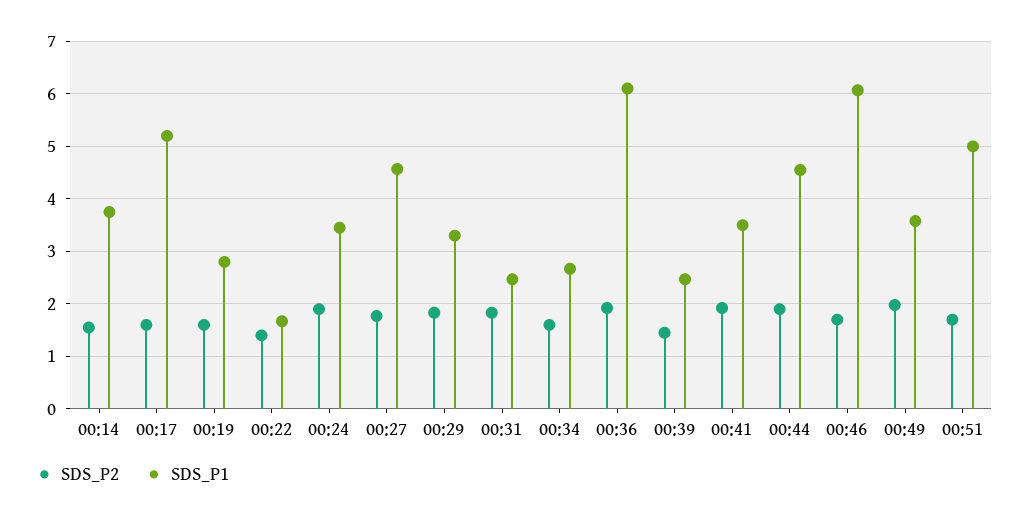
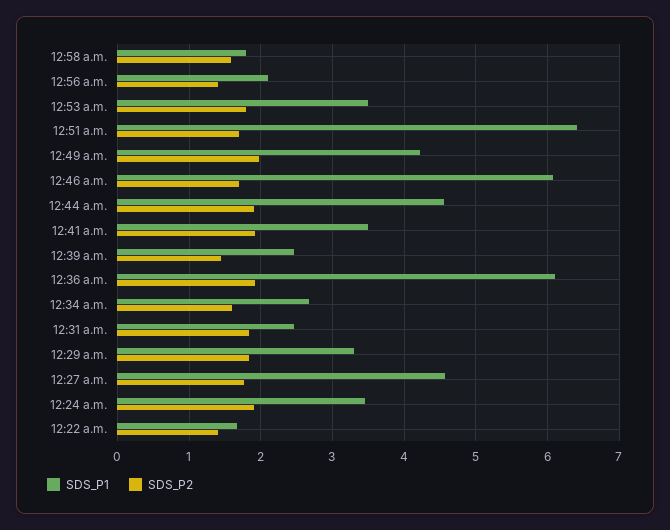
SDS_P2, 00:14: 1.6 -> none
SDS_P1, 00:14: 3.8 -> none
SDS_P2, 00:17: 1.6 -> none
SDS_P1, 00:17: 5.2 -> none
SDS_P2, 00:19: 1.6 -> none
SDS_P1, 00:19: 2.8 -> none
SDS_P1, 00:49: 3.6 -> 4.2
SDS_P1, 00:51: 5 -> 6.4
SDS_P1, 12:58 a.m.: none -> 1.8
SDS_P2, 12:58 a.m.: none -> 1.6
SDS_P1, 12:56 a.m.: none -> 2.1
SDS_P2, 12:56 a.m.: none -> 1.4
SDS_P1, 12:53 a.m.: none -> 3.5
SDS_P2, 12:53 a.m.: none -> 1.8

